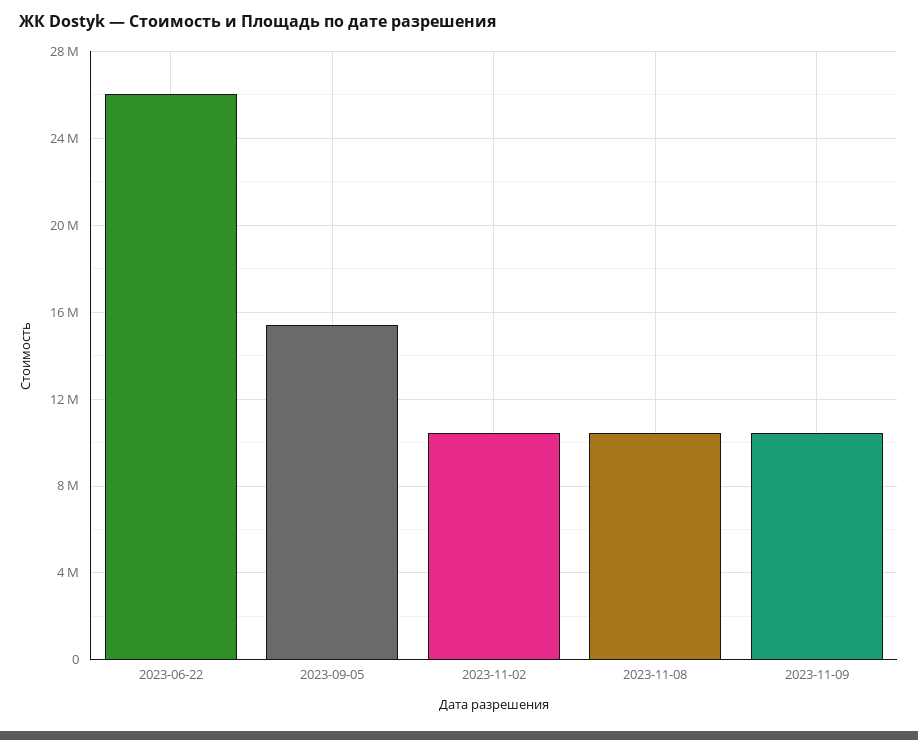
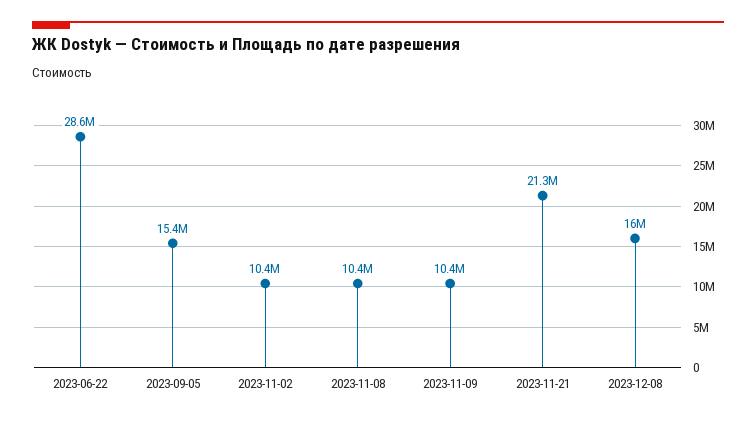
2023-06-22: 26000000 -> 28600000
2023-11-21: none -> 21300000
2023-12-08: none -> 16000000

